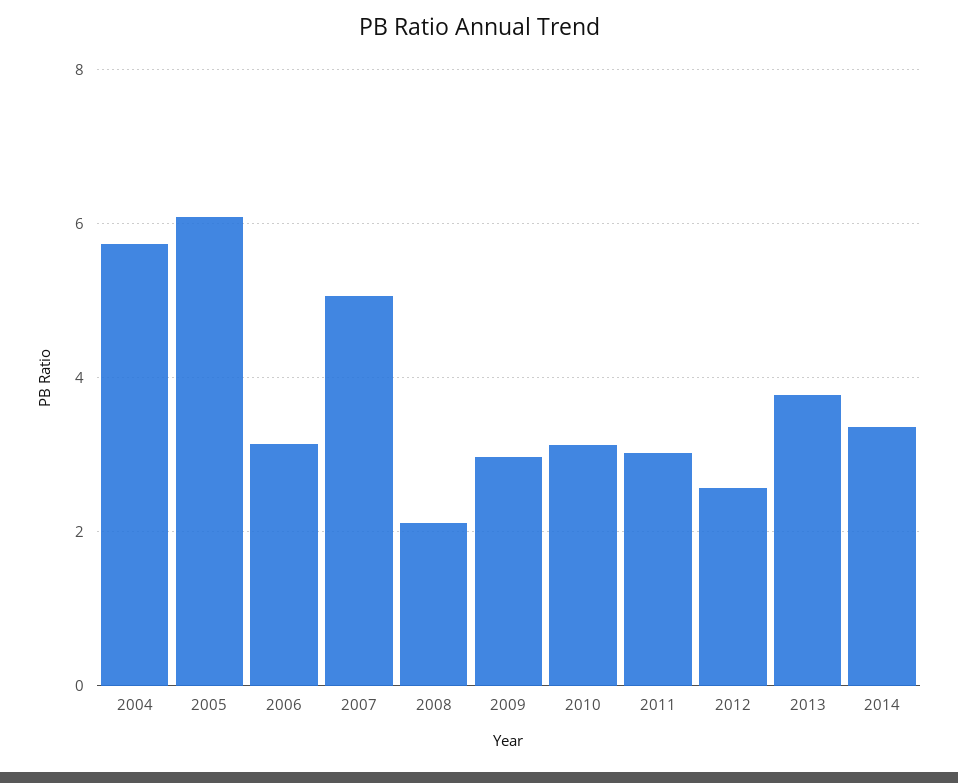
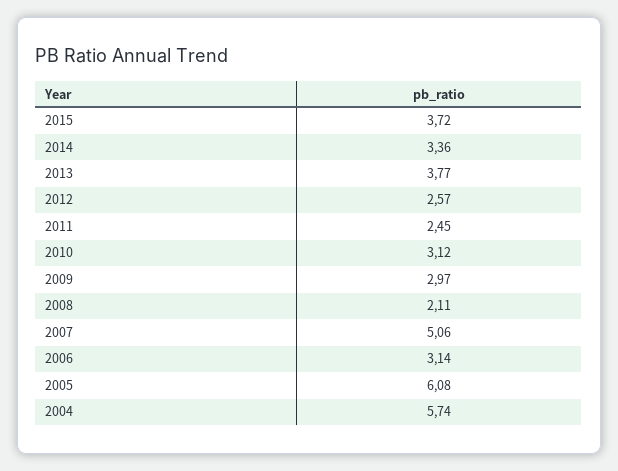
2011: 3 -> 2.45
2015: none -> 3.72

